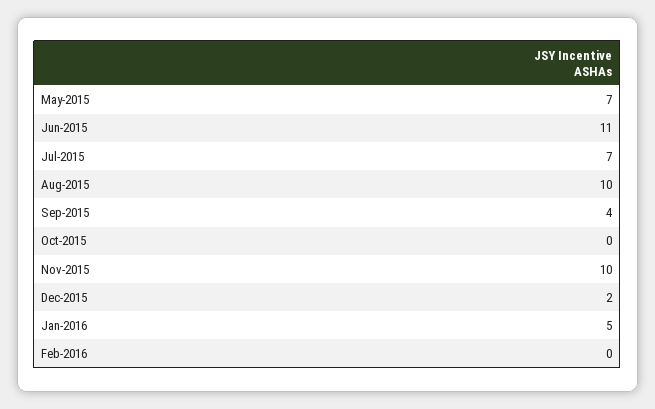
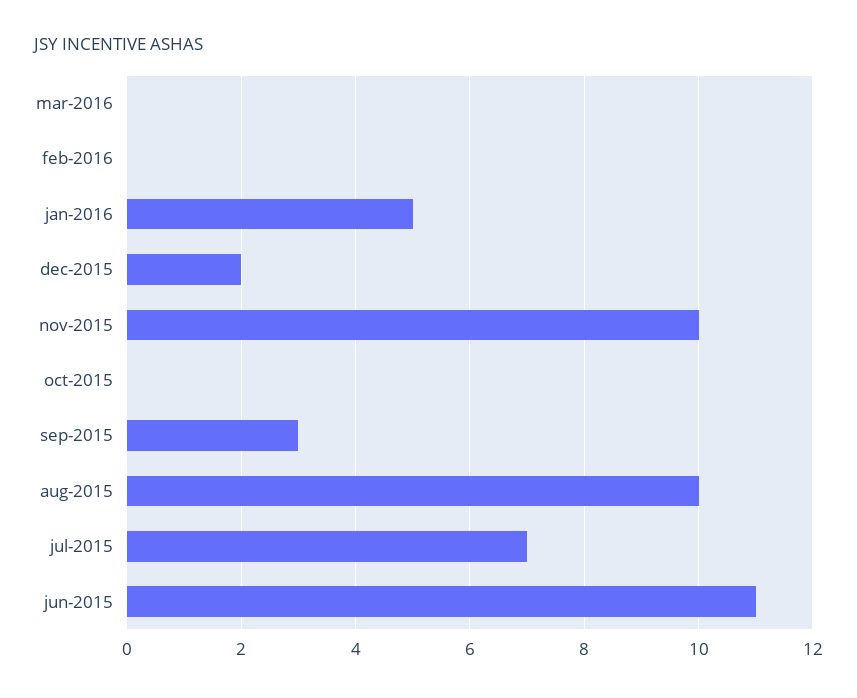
May-2015: 7 -> none
Sep-2015: 4 -> 3
mar-2016: none -> 0

